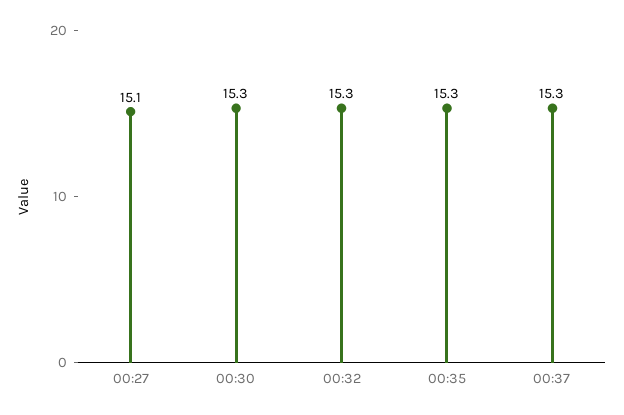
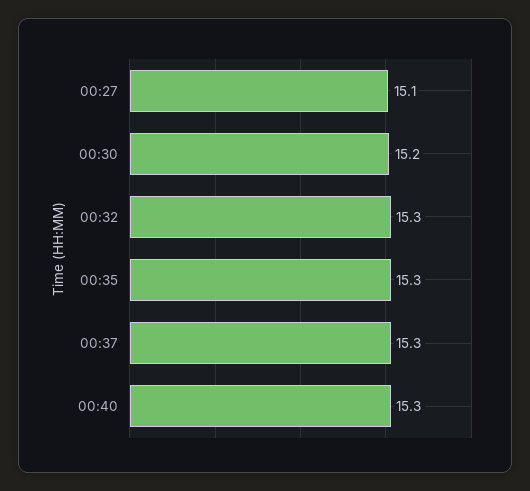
00:30: 15.3 -> 15.2
00:40: none -> 15.3

